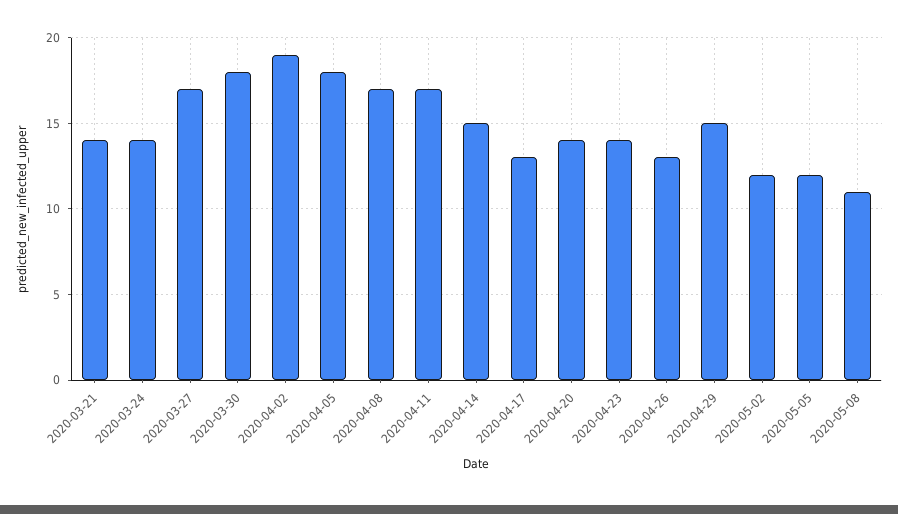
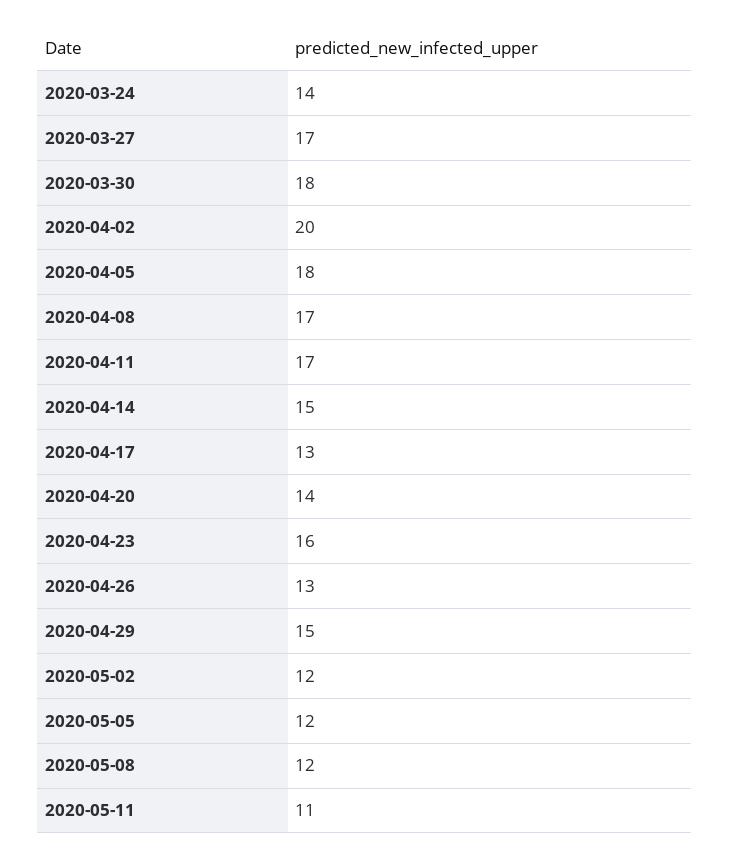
2020-03-21: 14 -> none
2020-04-02: 19 -> 20
2020-04-23: 14 -> 16
2020-05-08: 11 -> 12
2020-05-11: none -> 11

